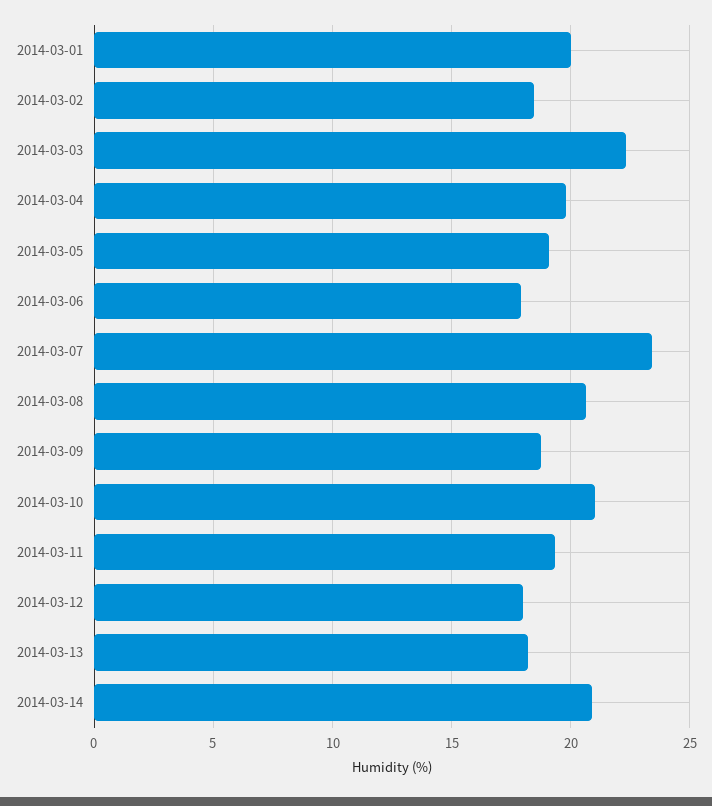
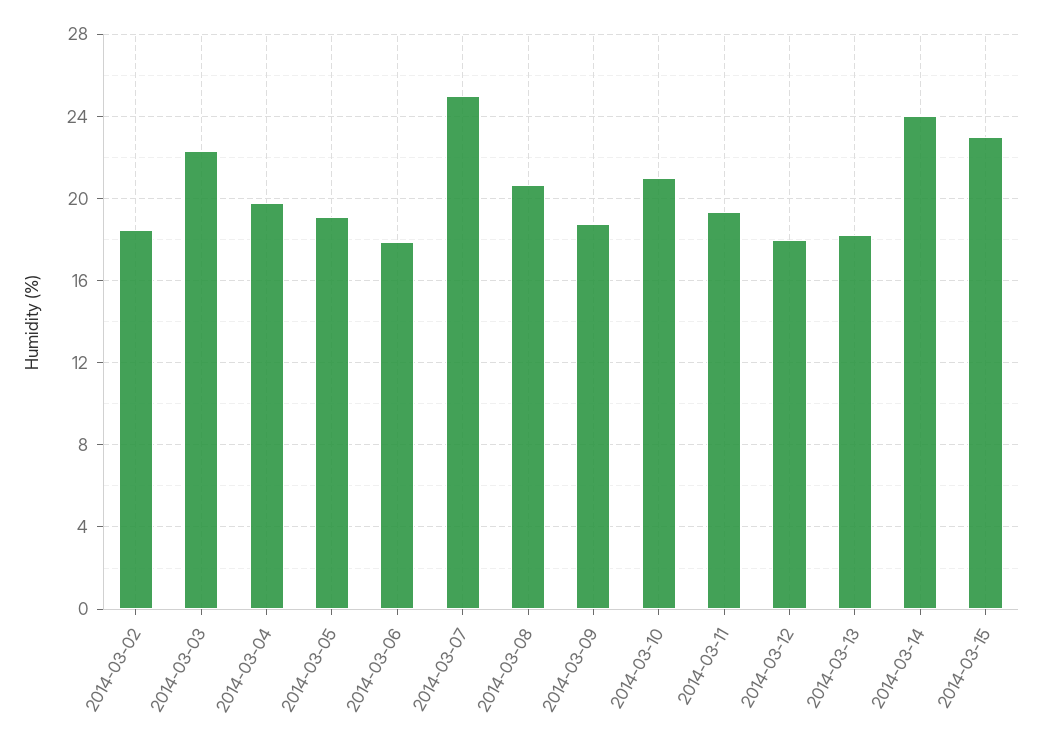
2014-03-01: 20 -> none
2014-03-07: 23.5 -> 25
2014-03-14: 21 -> 24
2014-03-15: none -> 23

